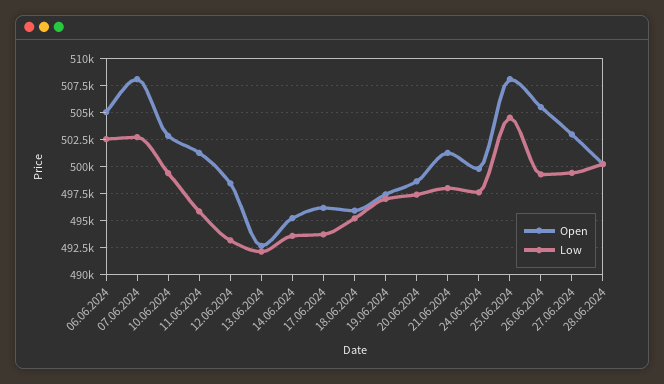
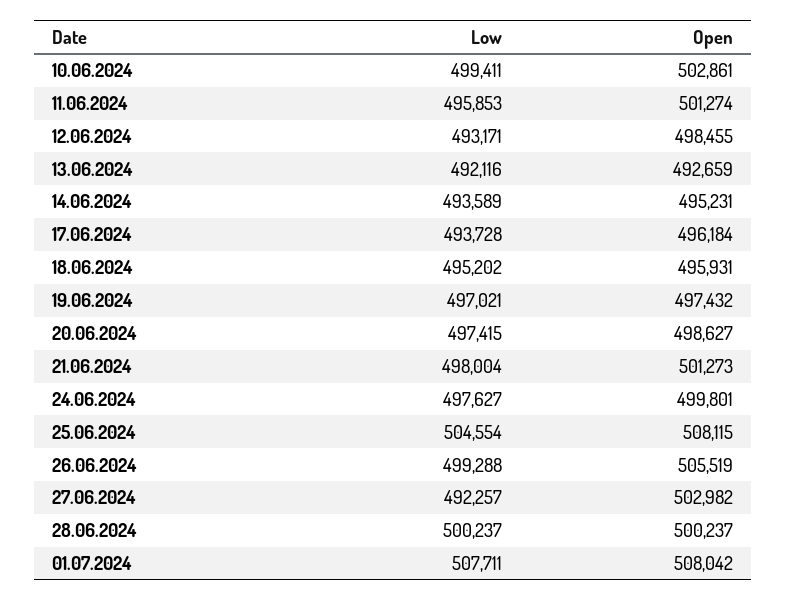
Open, 06.06.2024: 505000 -> none
Low, 06.06.2024: 502500 -> none
Open, 07.06.2024: 507500 -> none
Low, 07.06.2024: 502500 -> none
Low, 27.06.2024: 500000 -> 492257
Low, 01.07.2024: none -> 507711
Open, 01.07.2024: none -> 508042

